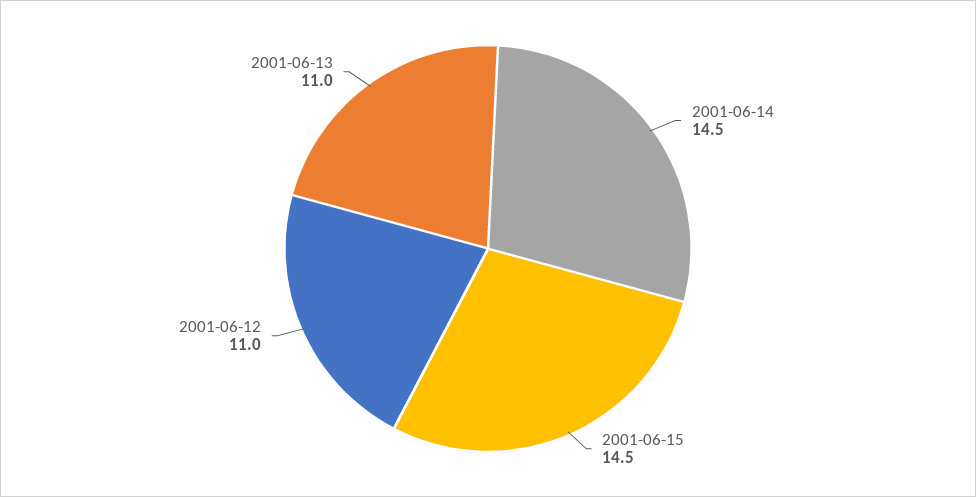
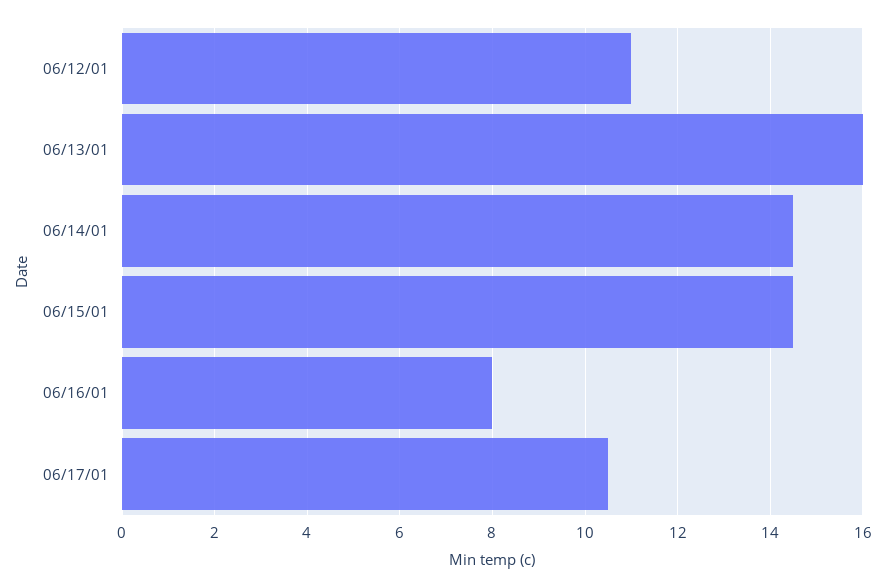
2001-06-13: 11 -> 16
06/16/01: none -> 8
06/17/01: none -> 10.5

